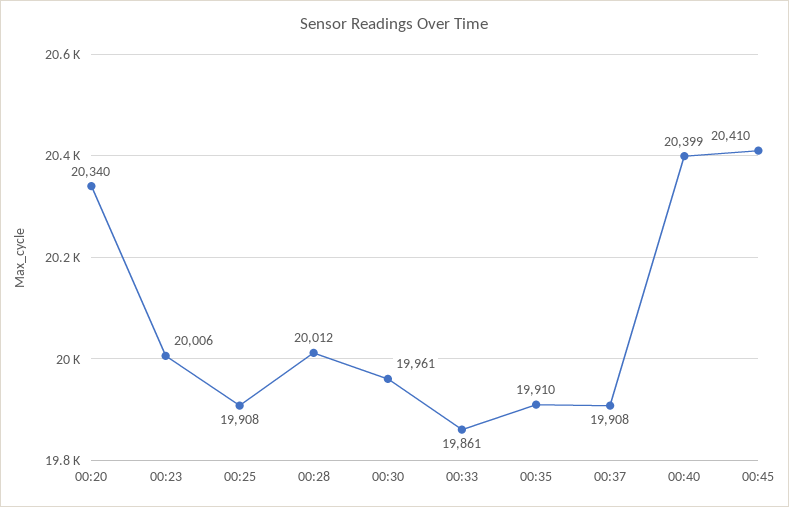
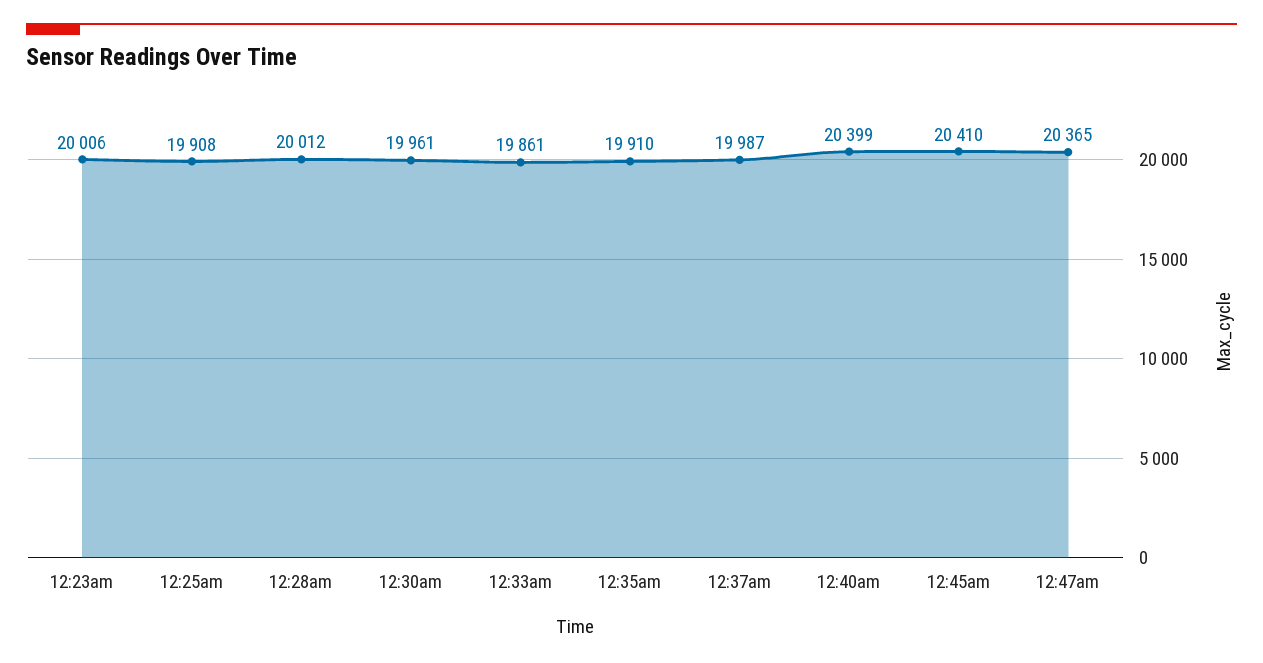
00:20: 20340 -> none
00:37: 19908 -> 19987
12:47am: none -> 20365

